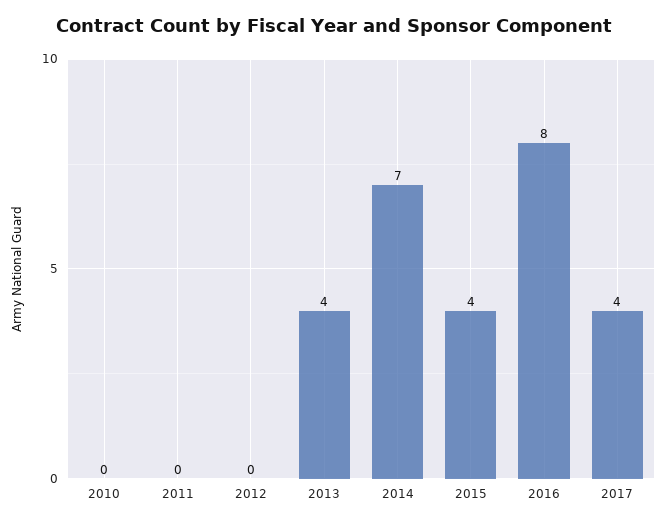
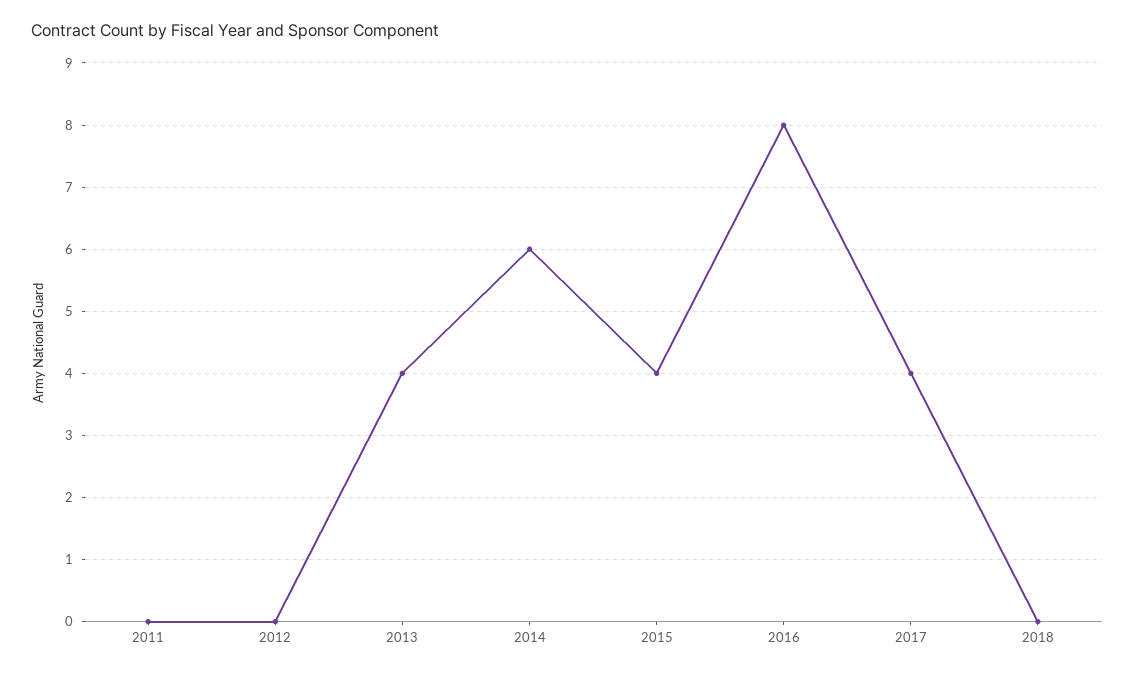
2010: 0 -> none
2014: 7 -> 6
2018: none -> 0

